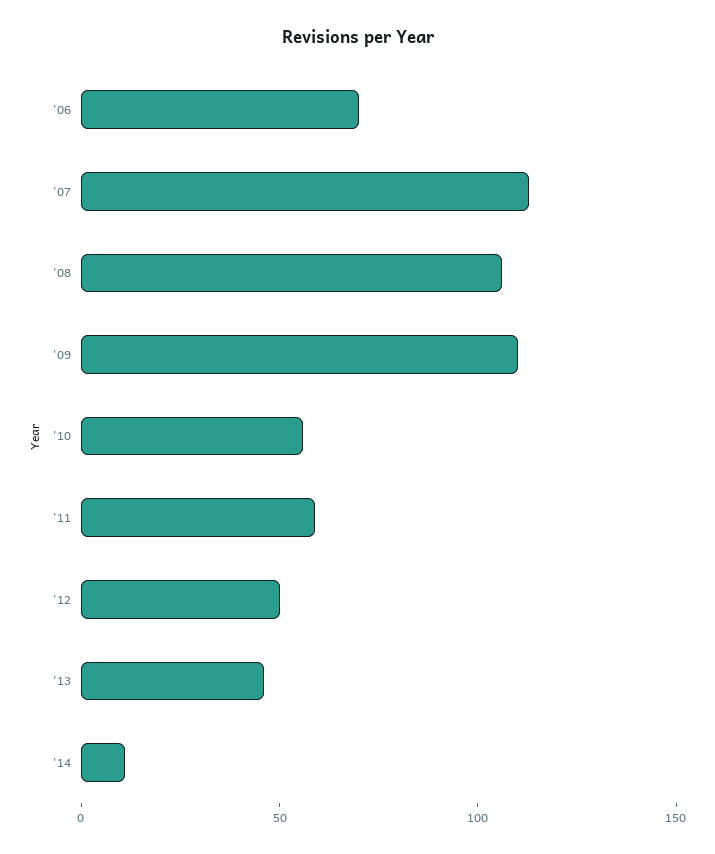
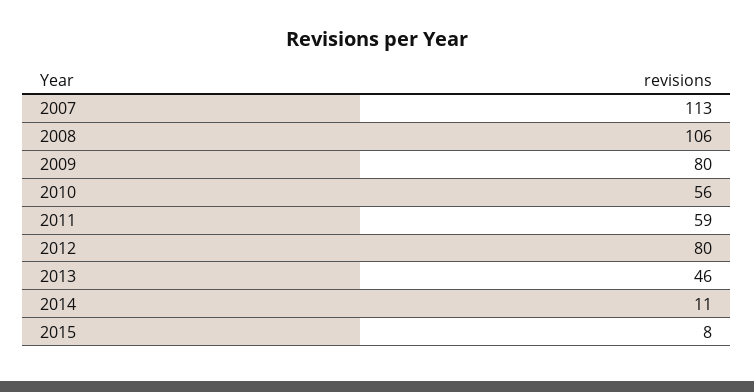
'06: 70 -> none
'09: 110 -> 80
'12: 50 -> 80
2015: none -> 8

